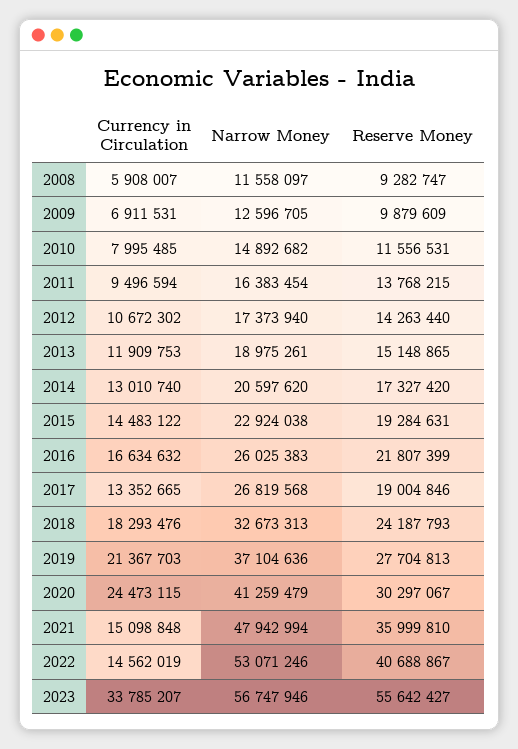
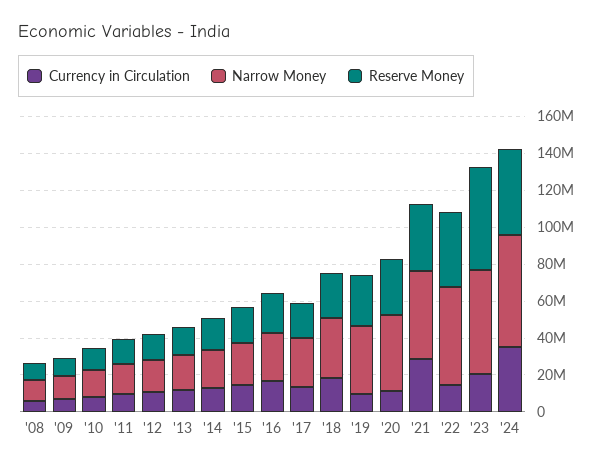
Currency in Circulation, 2019: 21367703 -> 10000000
Currency in Circulation, 2020: 24473115 -> 10000000
Currency in Circulation, 2021: 15098848 -> 30000000
Currency in Circulation, 2023: 33785207 -> 20000000
Currency in Circulation, '24: none -> 35000000
Narrow Money, '24: none -> 60000000
Reserve Money, '24: none -> 45000000

